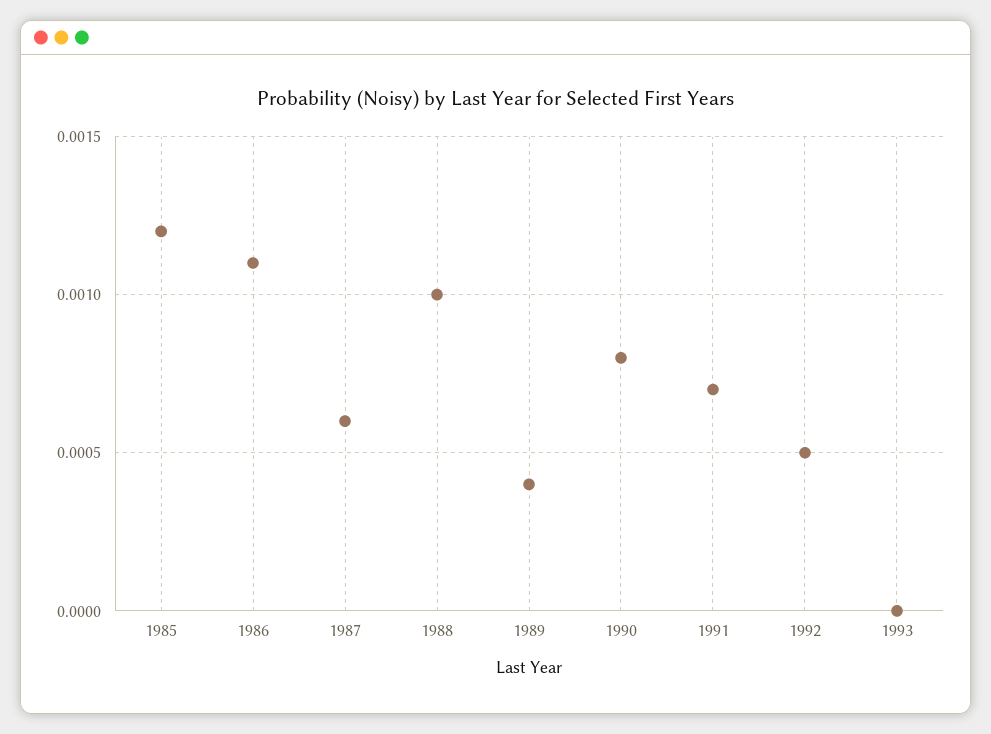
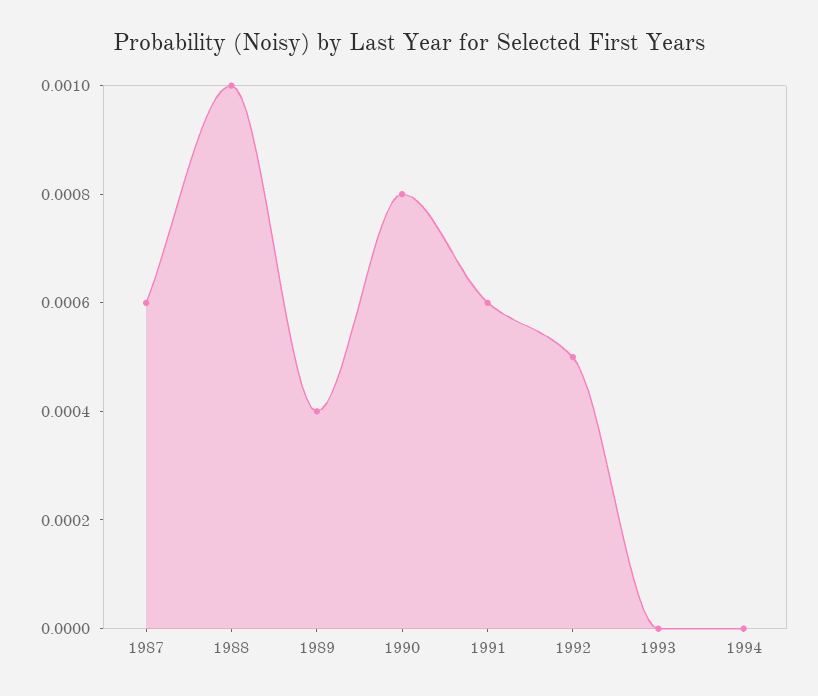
1985: 0.0012 -> none
1986: 0.0011 -> none
1991: 0.0007 -> 0.0006
1994: none -> 0

